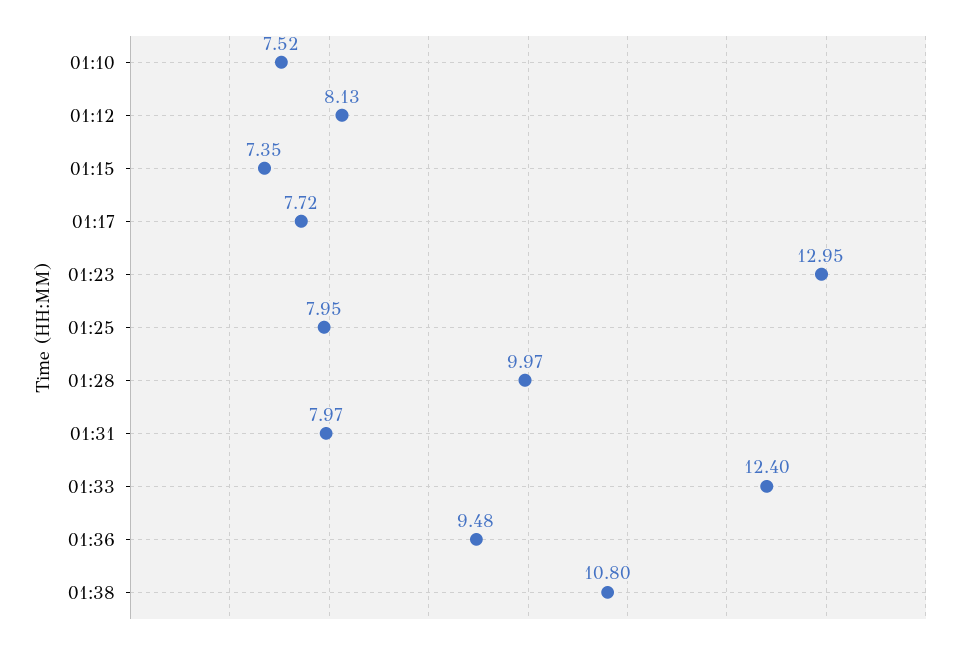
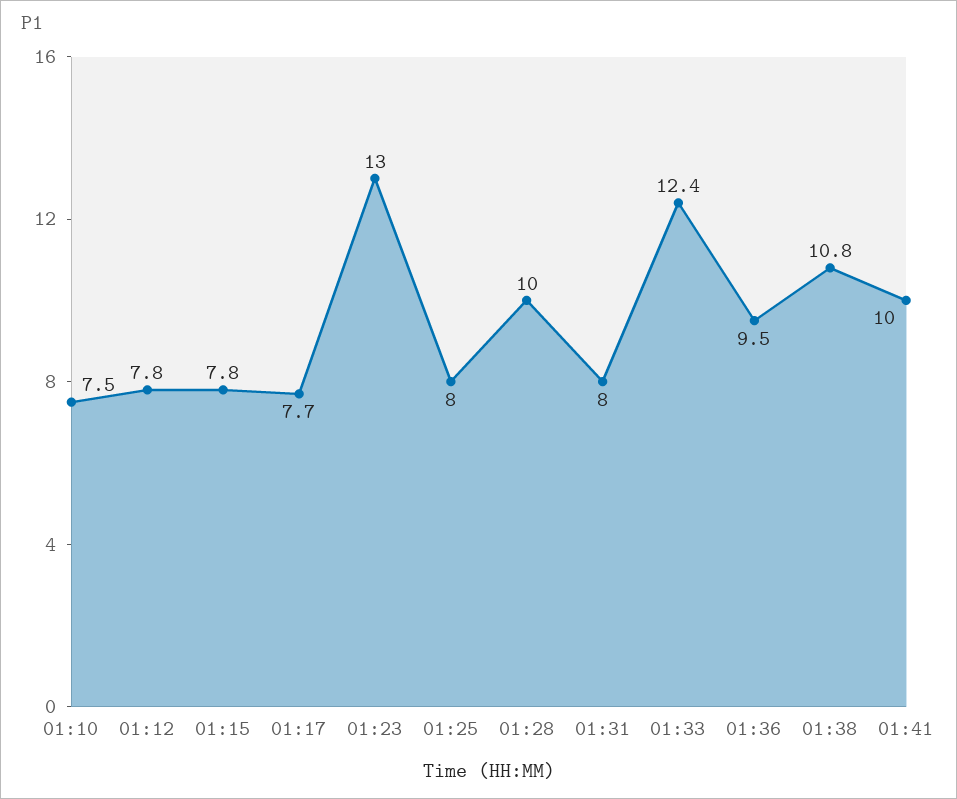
01:12: 8.13 -> 7.8
01:15: 7.35 -> 7.8
01:41: none -> 10

